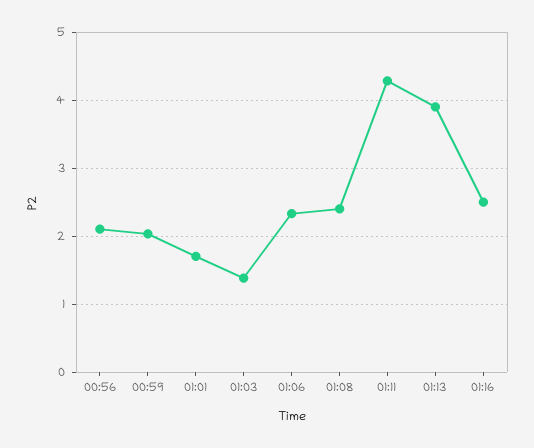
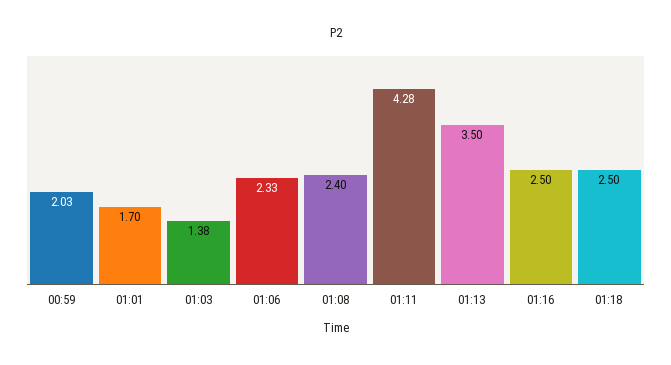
00:56: 2.1 -> none
01:13: 3.9 -> 3.5
01:18: none -> 2.5

